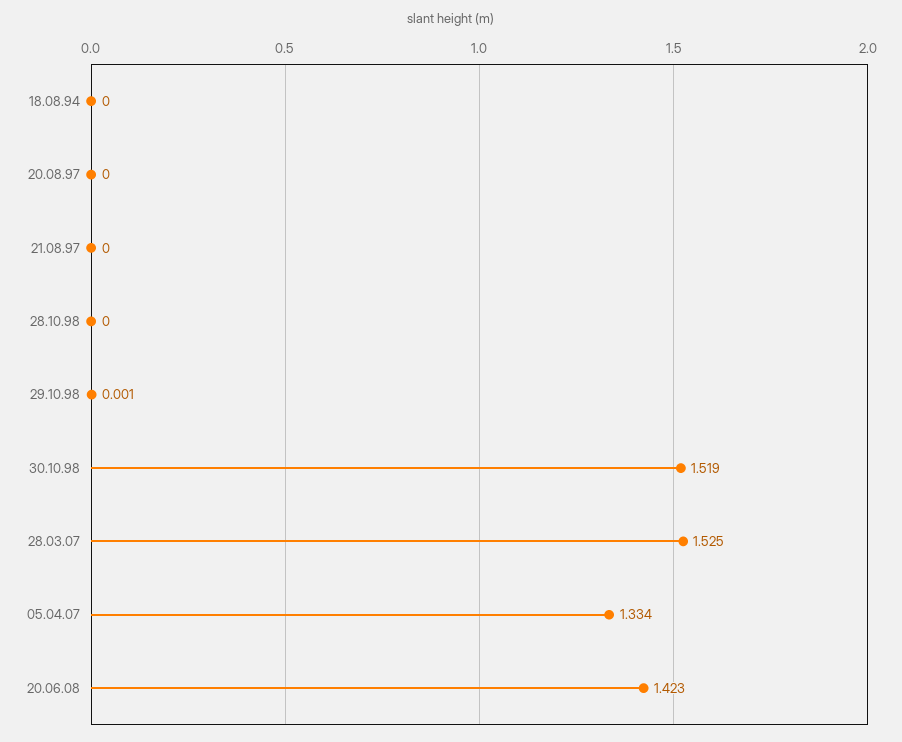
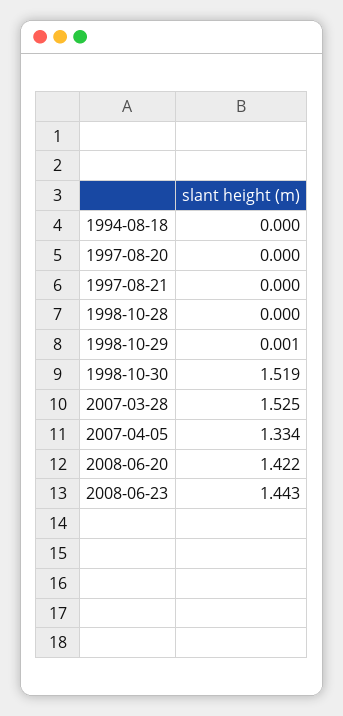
20.06.08: 1.423 -> 1.422
2008-06-23: none -> 1.443

